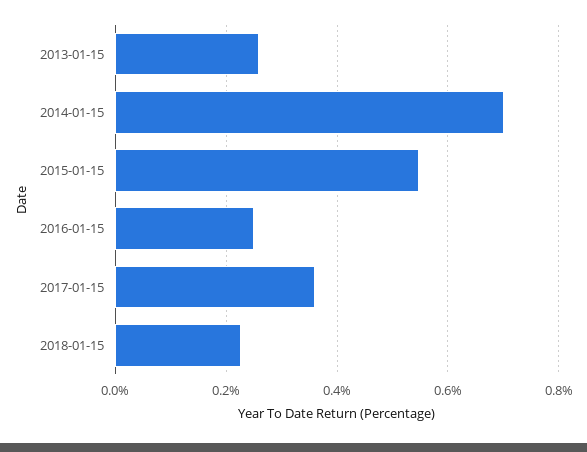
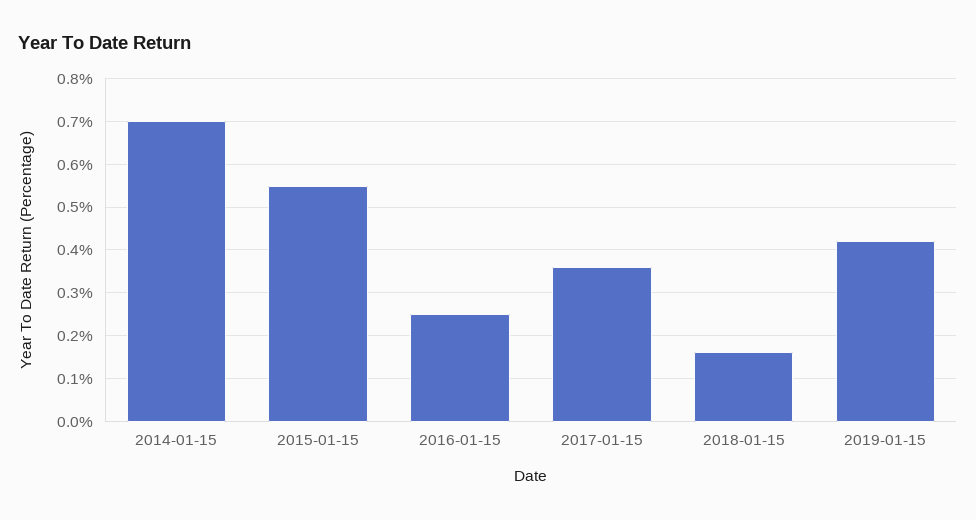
2013-01-15: 0.26 -> none
2018-01-15: 0.22 -> 0.16
2019-01-15: none -> 0.42

